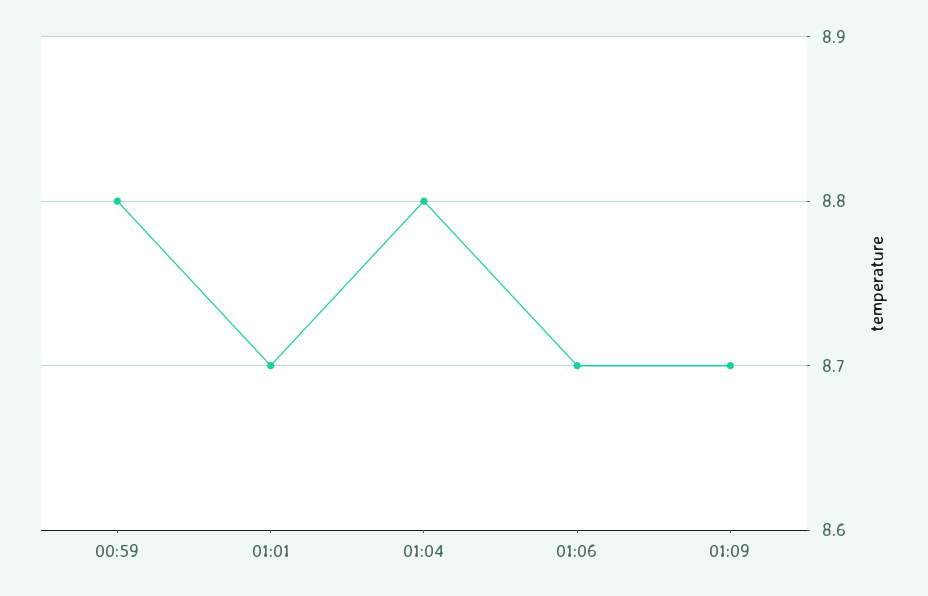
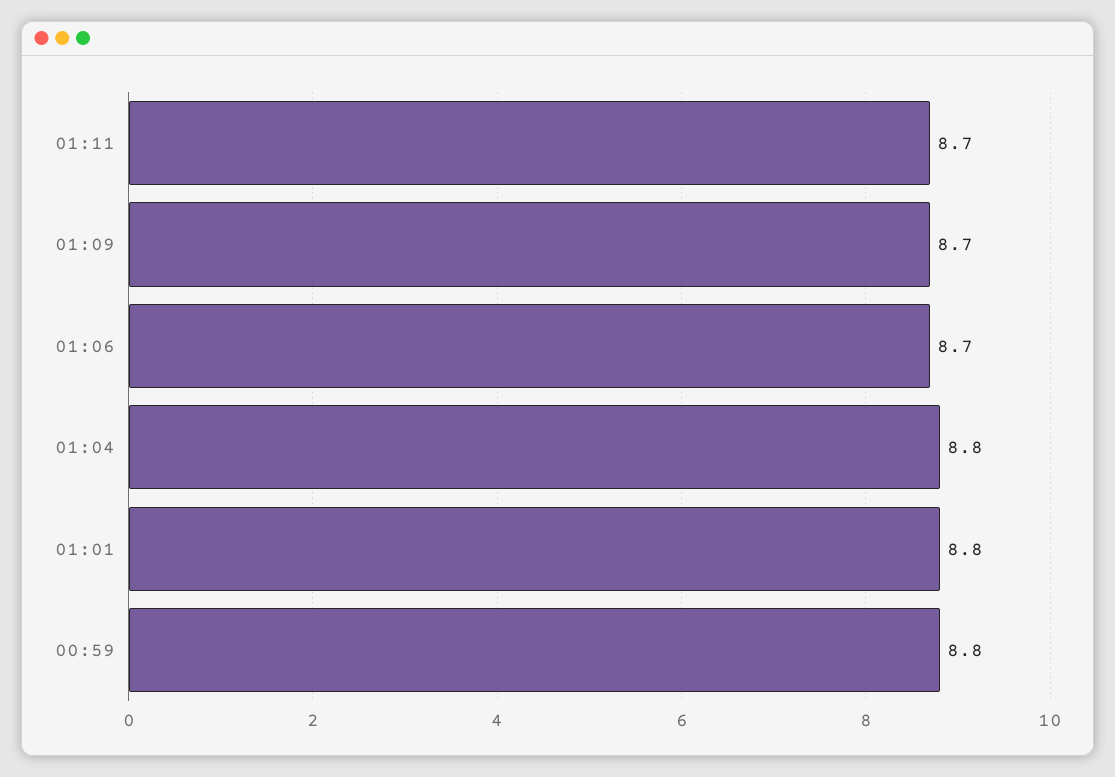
01:01: 8.7 -> 8.8
01:11: none -> 8.7

